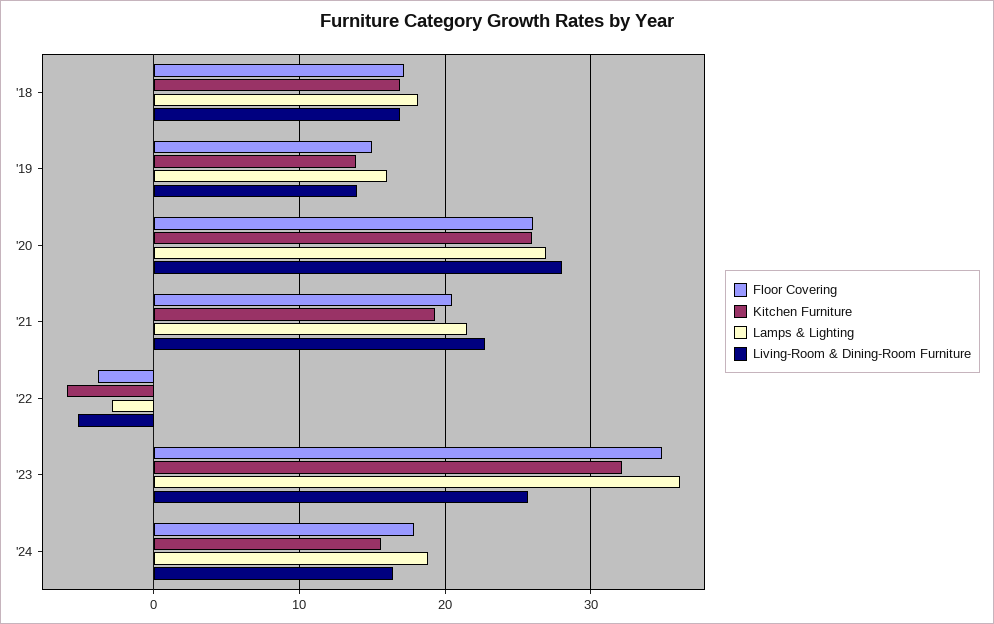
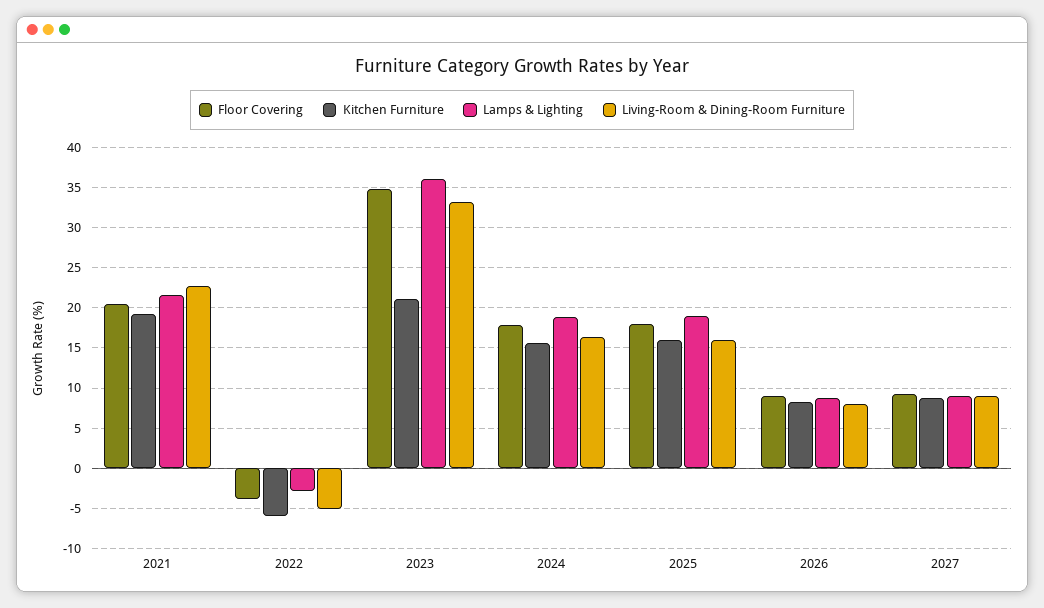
Floor Covering, '18: 17 -> none
Kitchen Furniture, '18: 17 -> none
Lamps & Lighting, '18: 18 -> none
Living-Room & Dining-Room Furniture, '18: 17 -> none
Floor Covering, '19: 15 -> none
Kitchen Furniture, '19: 14 -> none
Lamps & Lighting, '19: 16 -> none
Living-Room & Dining-Room Furniture, '19: 14 -> none
Floor Covering, '20: 26 -> none
Kitchen Furniture, '20: 26 -> none
Lamps & Lighting, '20: 27 -> none
Living-Room & Dining-Room Furniture, '20: 28 -> none
Kitchen Furniture, '23: 32 -> 21
Living-Room & Dining-Room Furniture, '23: 26 -> 33
Floor Covering, 2025: none -> 18
Kitchen Furniture, 2025: none -> 16
Lamps & Lighting, 2025: none -> 19
Living-Room & Dining-Room Furniture, 2025: none -> 16
Floor Covering, 2026: none -> 9
Kitchen Furniture, 2026: none -> 8
Lamps & Lighting, 2026: none -> 9
Living-Room & Dining-Room Furniture, 2026: none -> 8
Floor Covering, 2027: none -> 9
Kitchen Furniture, 2027: none -> 9
Lamps & Lighting, 2027: none -> 9
Living-Room & Dining-Room Furniture, 2027: none -> 9

